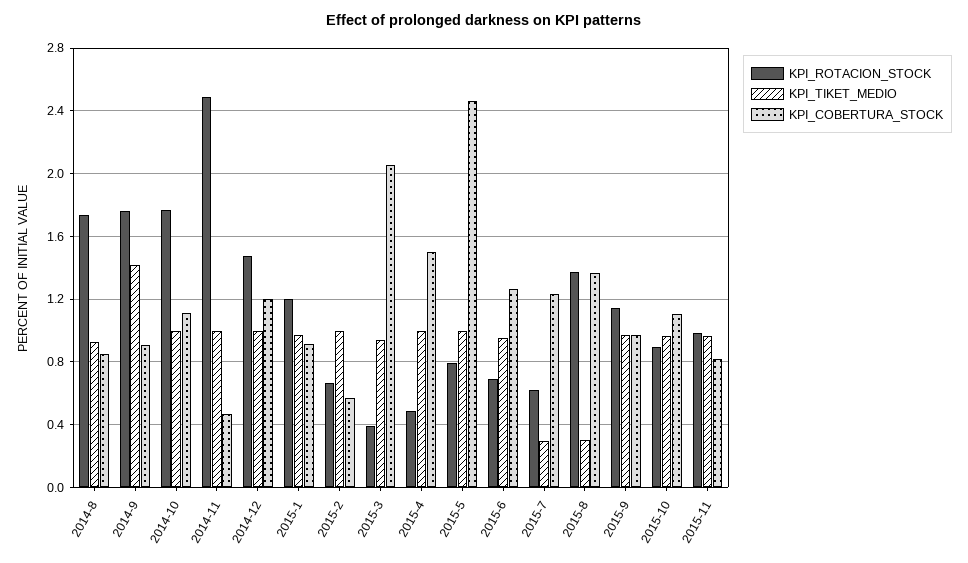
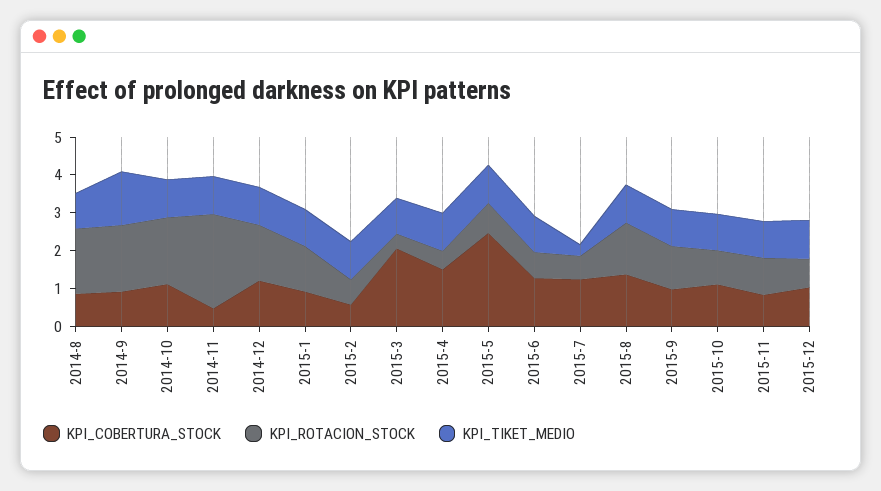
KPI_TIKET_MEDIO, 2015-8: 0.3 -> 1
KPI_COBERTURA_STOCK, 2015-12: none -> 1
KPI_ROTACION_STOCK, 2015-12: none -> 0.75
KPI_TIKET_MEDIO, 2015-12: none -> 1

